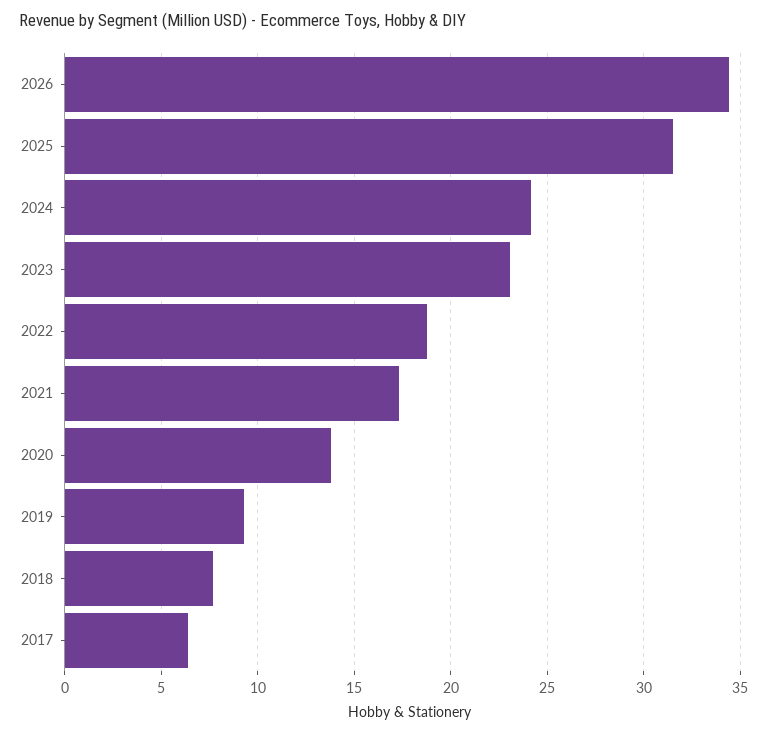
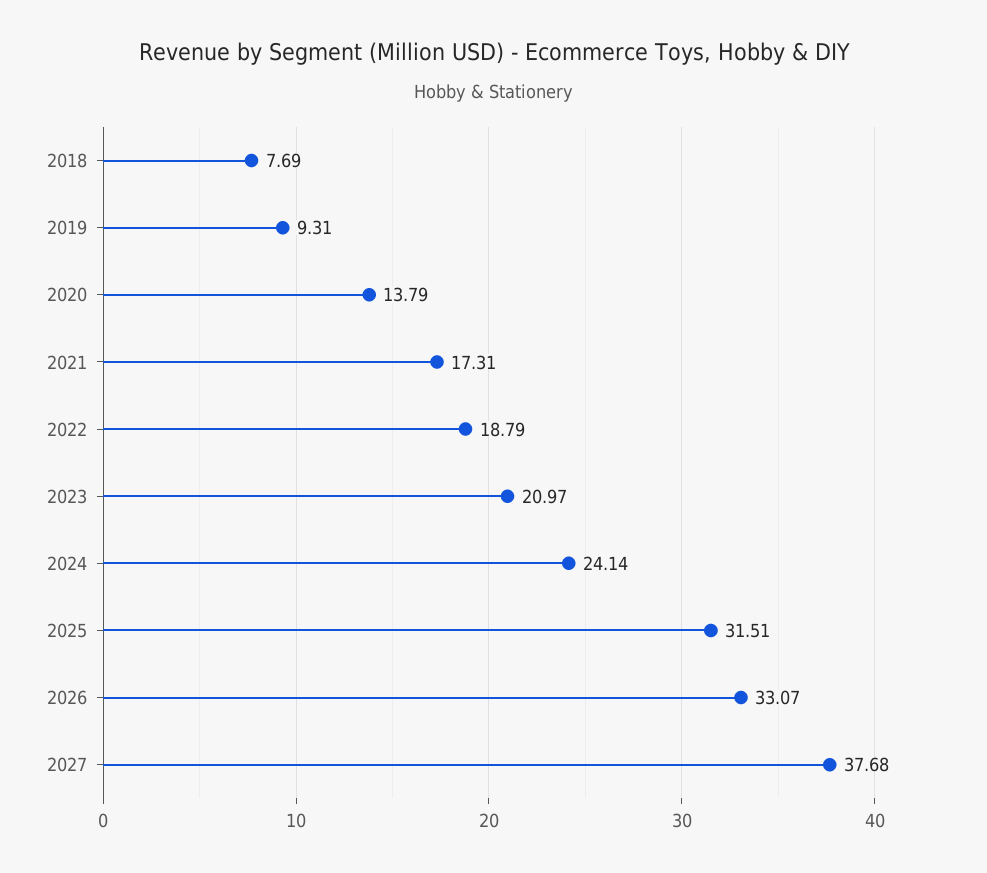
2026: 34.5 -> 33.07
2023: 23 -> 20.97
2017: 6.5 -> none
2027: none -> 37.68

